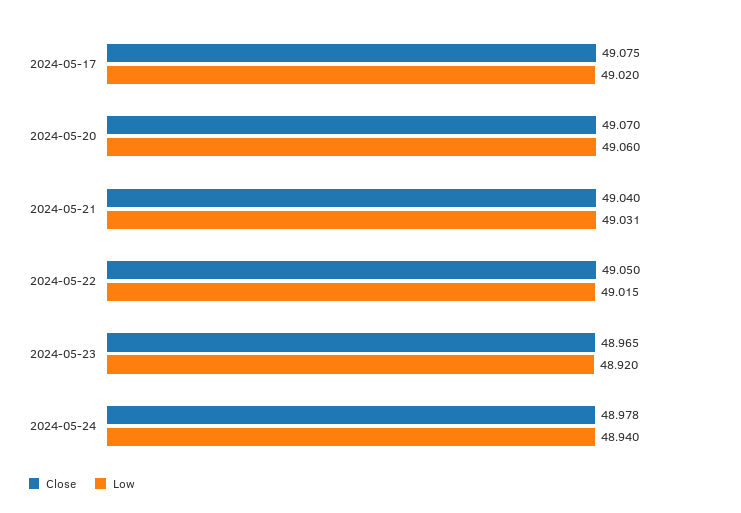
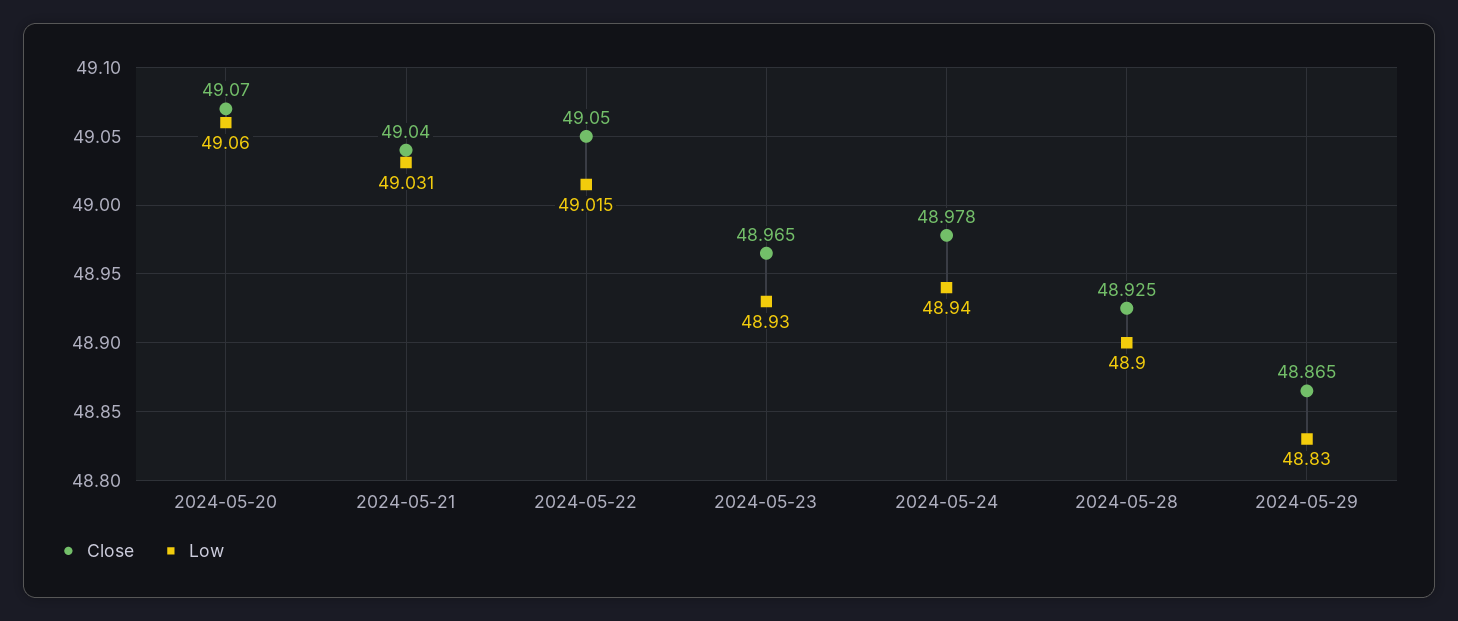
Close, 2024-05-17: 49.075 -> none
Low, 2024-05-17: 49.02 -> none
Low, 2024-05-23: 48.92 -> 48.93
Close, 2024-05-28: none -> 48.925
Low, 2024-05-28: none -> 48.9
Close, 2024-05-29: none -> 48.865
Low, 2024-05-29: none -> 48.83

